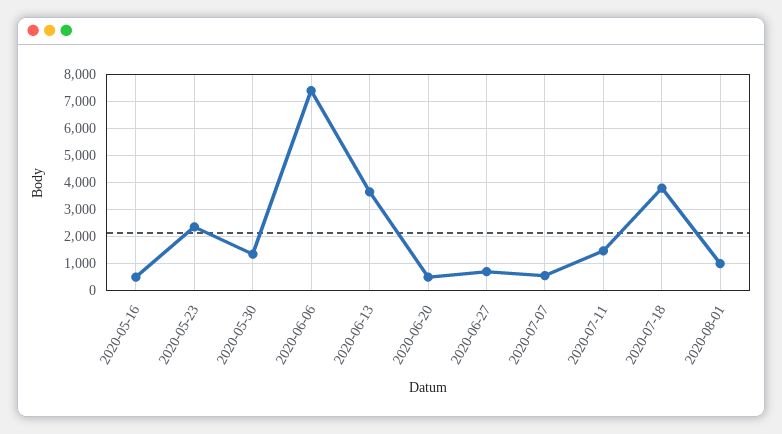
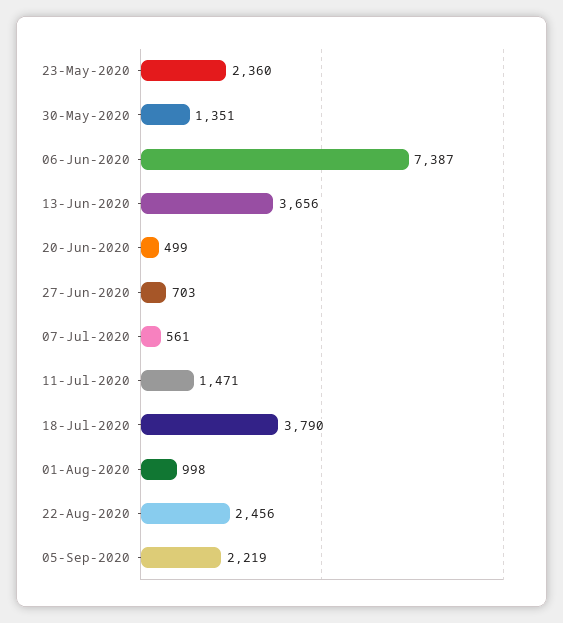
2020-05-16: 500 -> none
22-Aug-2020: none -> 2456
05-Sep-2020: none -> 2219

